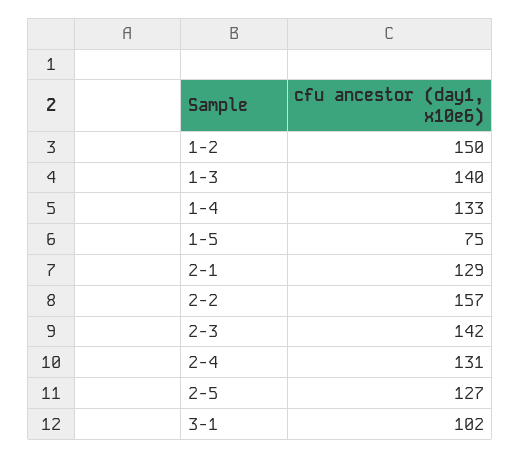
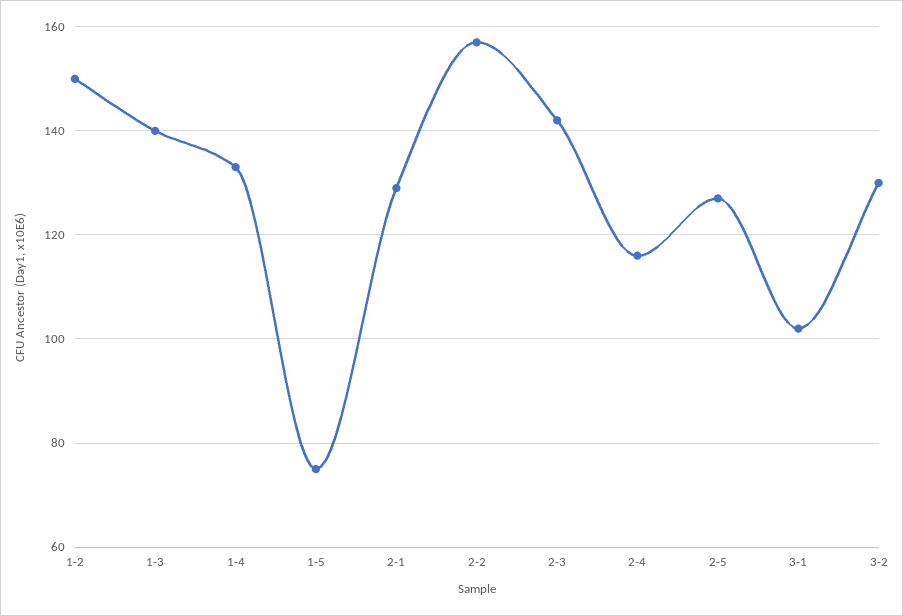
2-4: 131 -> 115
3-2: none -> 130

